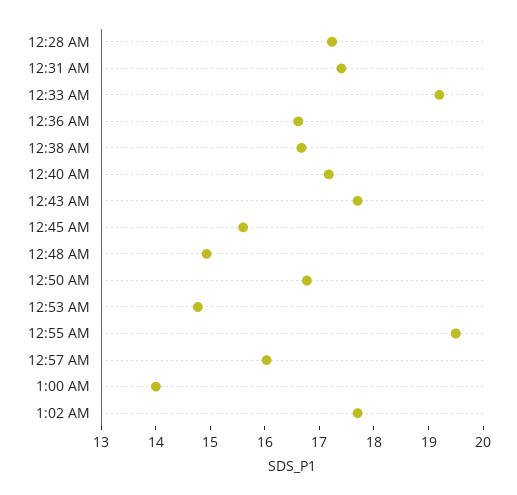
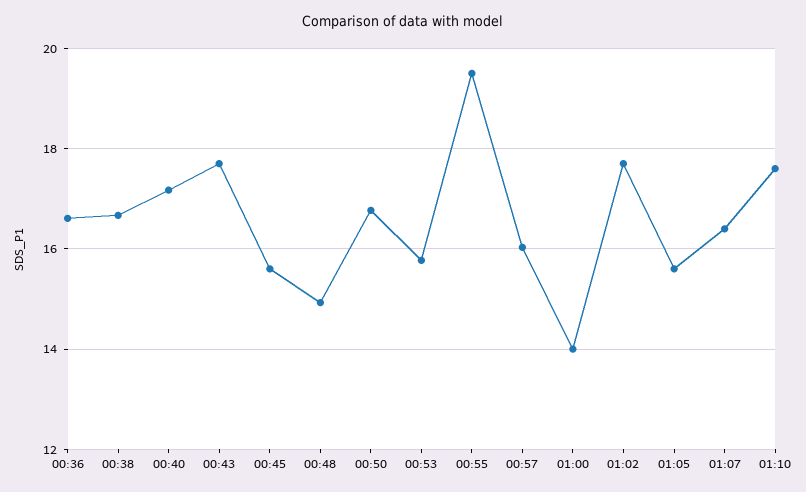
12:28 AM: 17.2 -> none
12:31 AM: 17.4 -> none
12:33 AM: 19.2 -> none
12:53 AM: 14.8 -> 15.8
01:05: none -> 15.6
01:07: none -> 16.4
01:10: none -> 17.6

